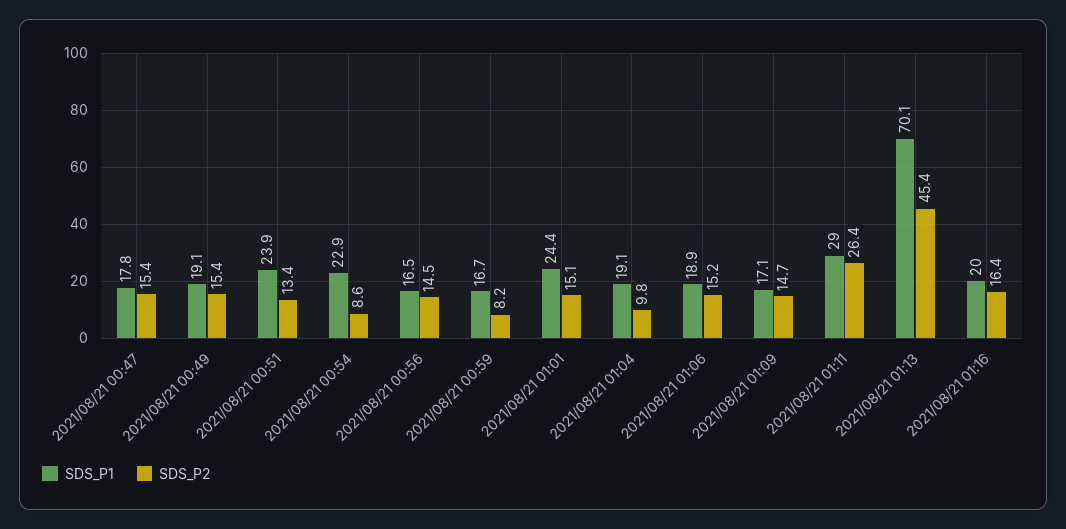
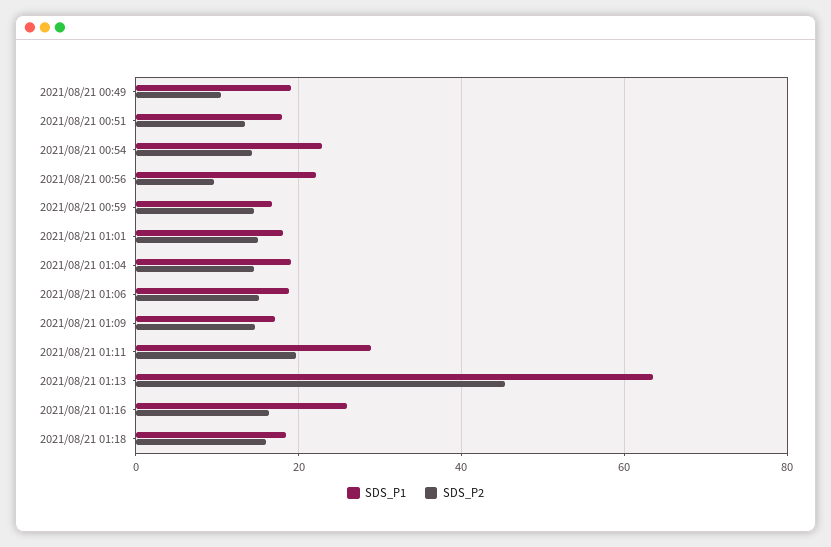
SDS_P1, 2021/08/21 00:47: 17.8 -> none
SDS_P2, 2021/08/21 00:47: 15.4 -> none
SDS_P2, 2021/08/21 00:49: 15.4 -> 10
SDS_P1, 2021/08/21 00:51: 23.9 -> 18
SDS_P2, 2021/08/21 00:54: 8.6 -> 14
SDS_P1, 2021/08/21 00:56: 16.5 -> 22
SDS_P2, 2021/08/21 00:56: 14.5 -> 10
SDS_P2, 2021/08/21 00:59: 8.2 -> 14
SDS_P1, 2021/08/21 01:01: 24.4 -> 18
SDS_P2, 2021/08/21 01:04: 9.8 -> 14
SDS_P2, 2021/08/21 01:11: 26.4 -> 20
SDS_P1, 2021/08/21 01:13: 70.1 -> 64
SDS_P1, 2021/08/21 01:16: 20 -> 26
SDS_P1, 2021/08/21 01:18: none -> 18
SDS_P2, 2021/08/21 01:18: none -> 16

